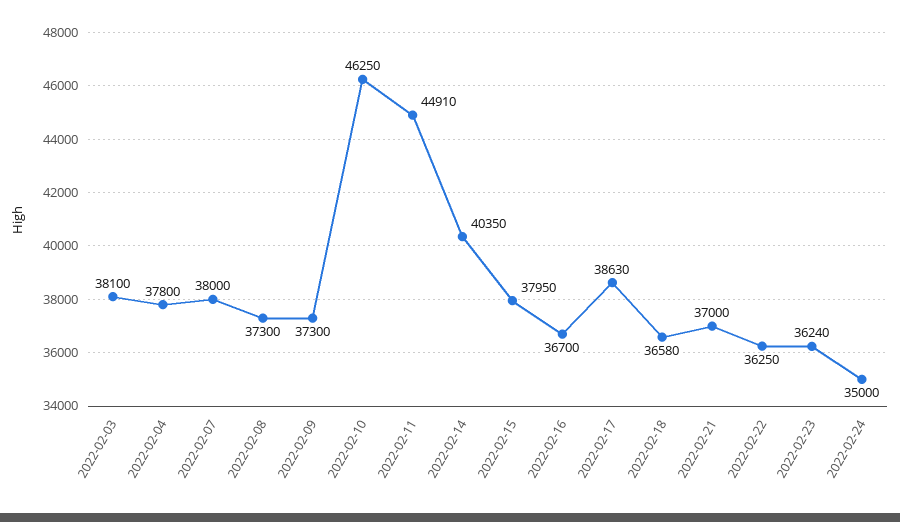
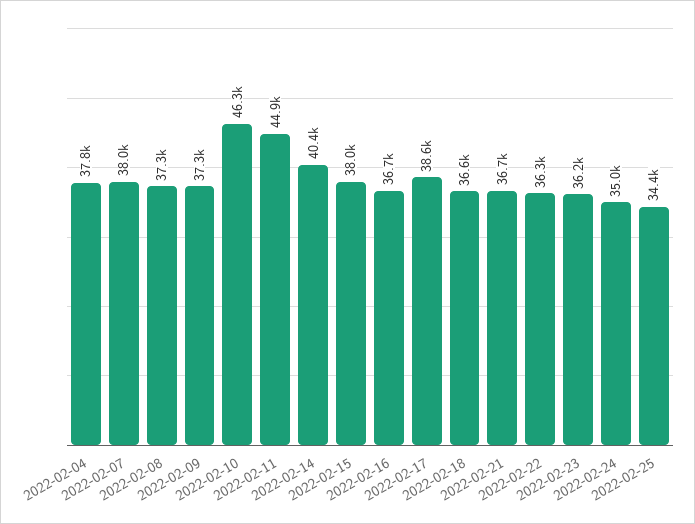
2022-02-03: 38100 -> none
2022-02-21: 37000 -> 36700
2022-02-25: none -> 34400

